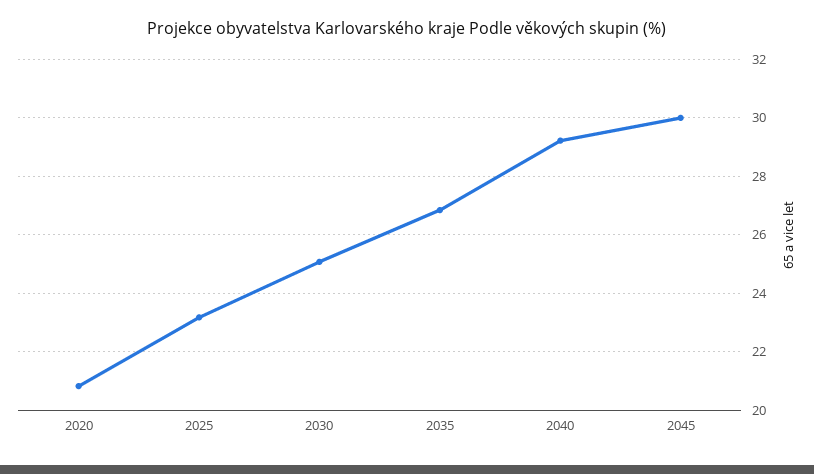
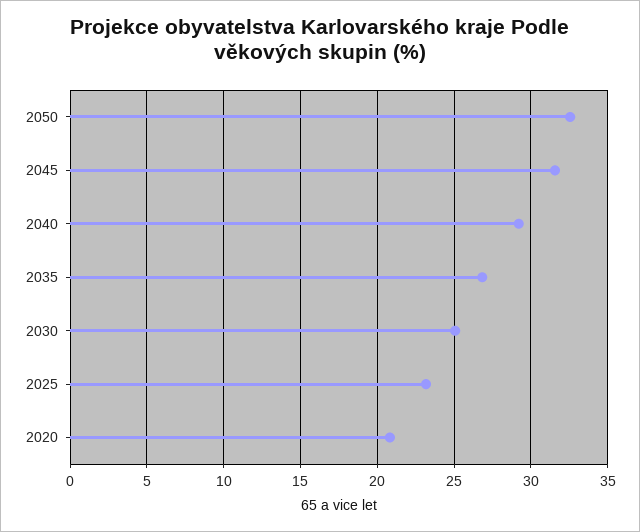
2045: 30 -> 31.5
2050: none -> 32.5

